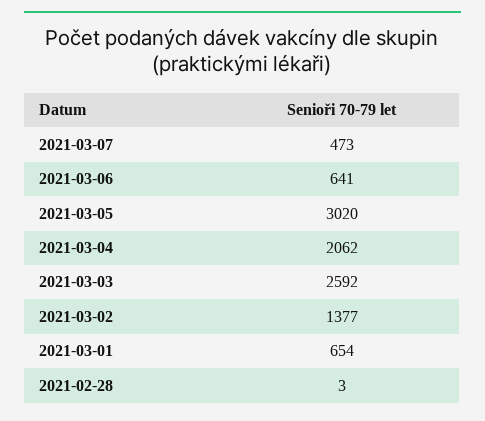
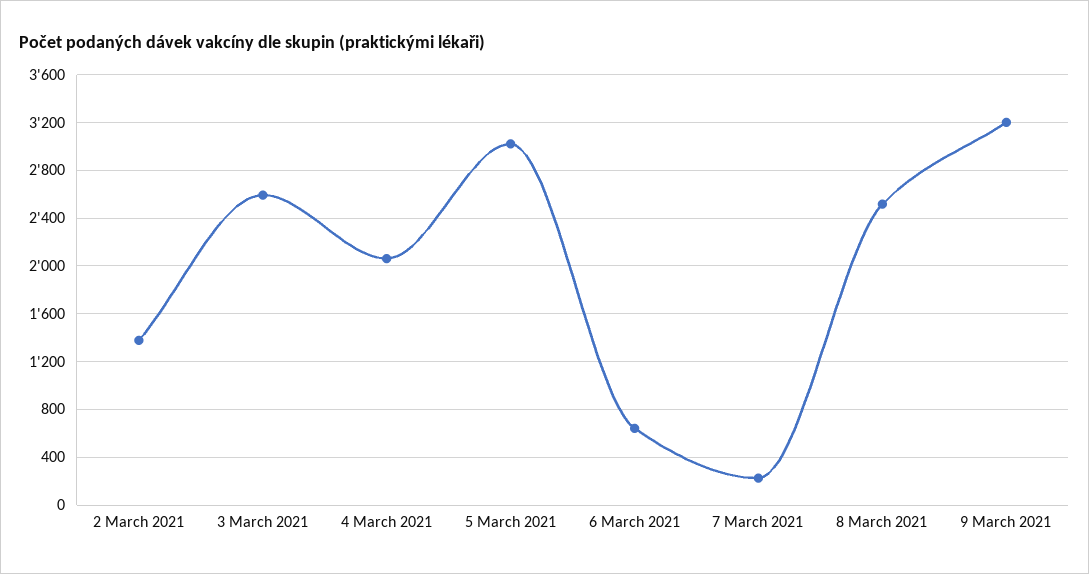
2021-03-07: 473 -> 200
2021-03-01: 654 -> none
2021-02-28: 3 -> none
8 March 2021: none -> 2500
9 March 2021: none -> 3200

